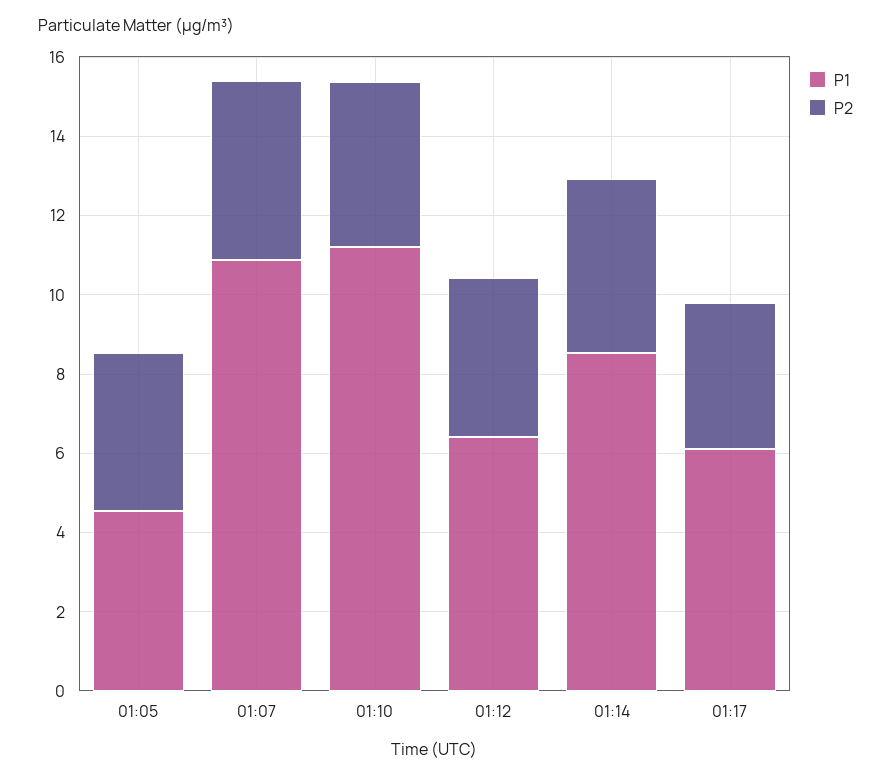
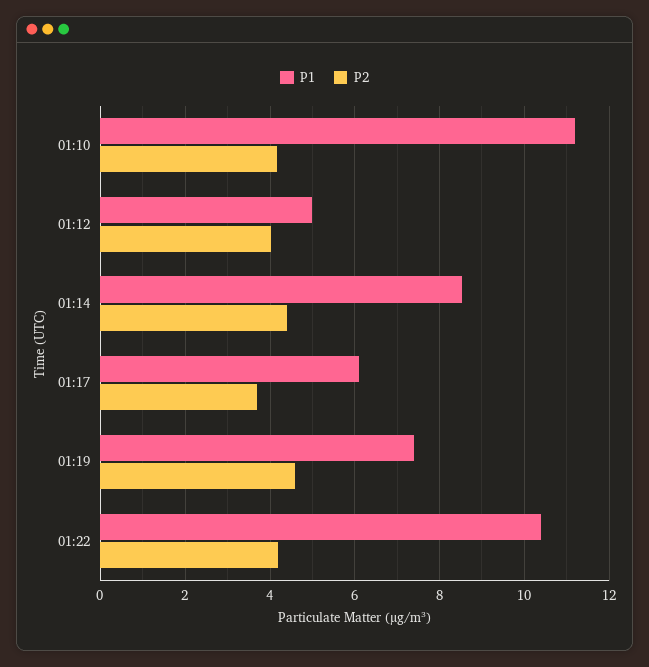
P1, 01:05: 4.5 -> none
P2, 01:05: 4 -> none
P1, 01:07: 11 -> none
P2, 01:07: 4.5 -> none
P1, 01:12: 6.5 -> 5
P1, 01:19: none -> 7.4
P2, 01:19: none -> 4.6
P1, 01:22: none -> 10.4
P2, 01:22: none -> 4.2

